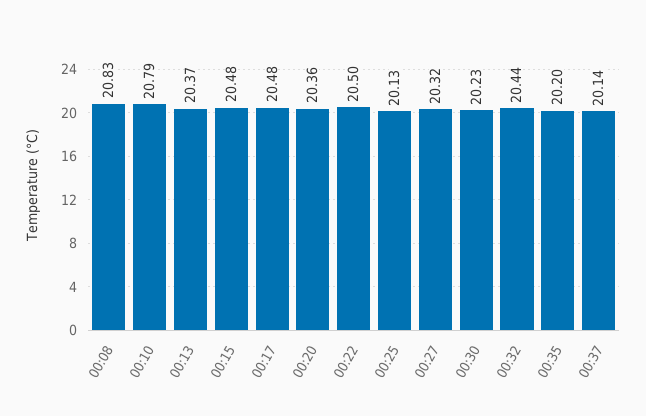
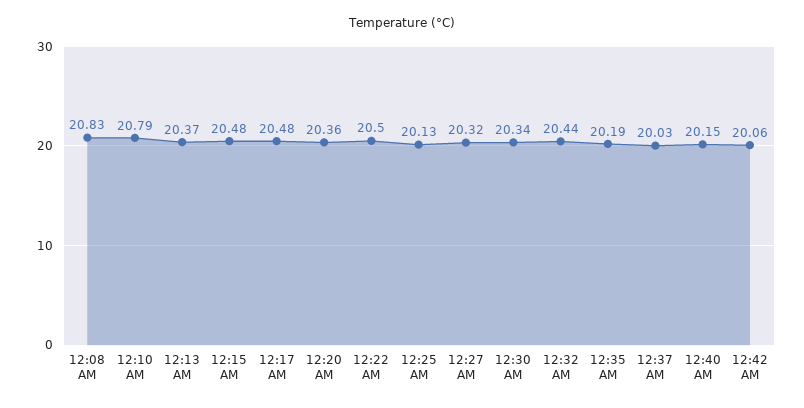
00:30: 20.23 -> 20.34
00:35: 20.2 -> 20.19
00:37: 20.14 -> 20.03
12:40 AM: none -> 20.15
12:42 AM: none -> 20.06

